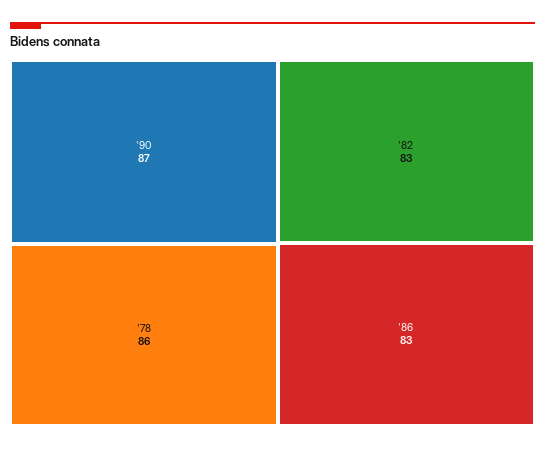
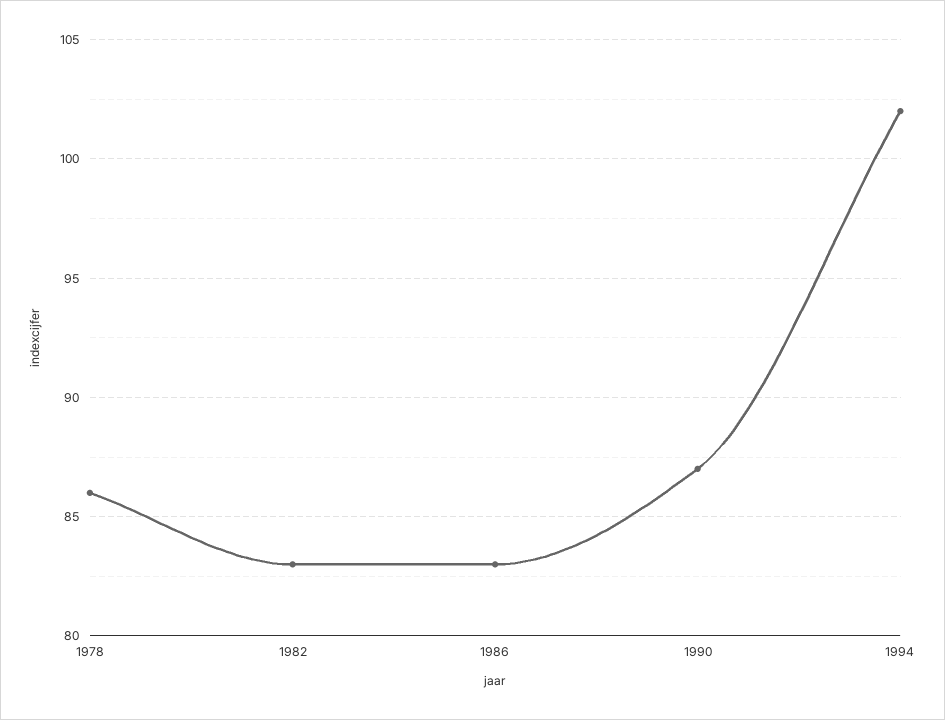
1994: none -> 102

